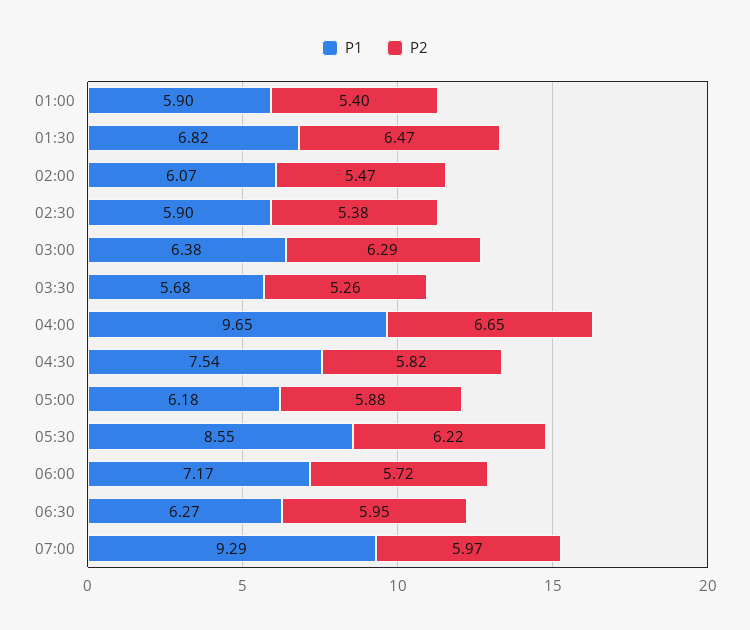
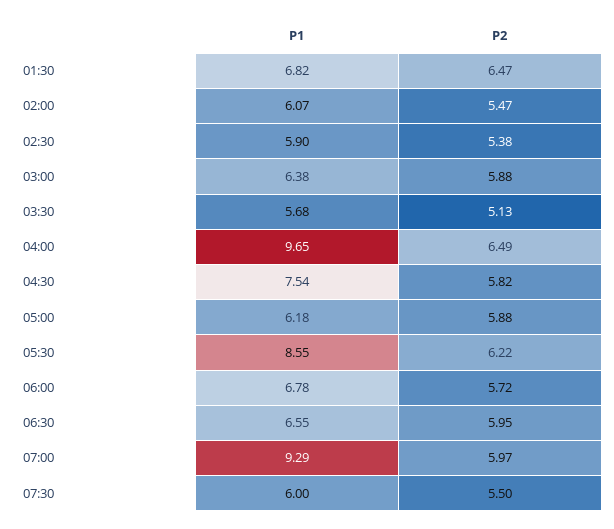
P1, 01:00: 5.9 -> none
P2, 01:00: 5.4 -> none
P2, 03:00: 6.29 -> 5.88
P2, 03:30: 5.26 -> 5.13
P2, 04:00: 6.65 -> 6.49
P1, 06:00: 7.17 -> 6.78
P1, 06:30: 6.27 -> 6.55
P1, 07:30: none -> 6
P2, 07:30: none -> 5.5

